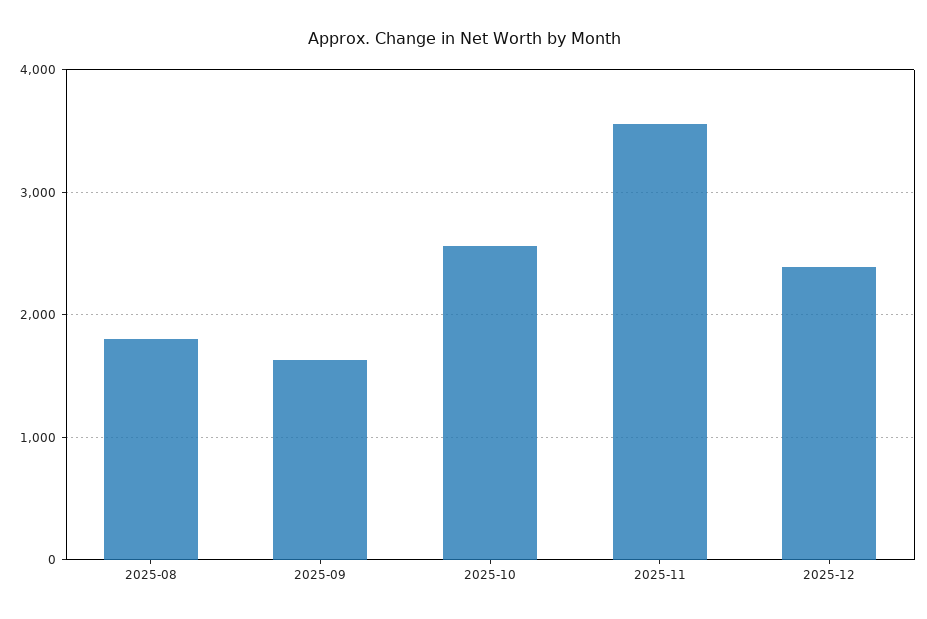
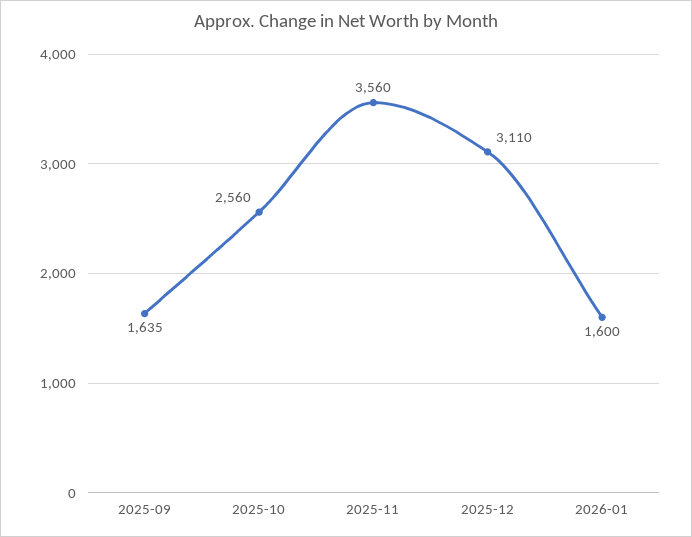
2025-08: 1800 -> none
2025-12: 2400 -> 3110
2026-01: none -> 1600

